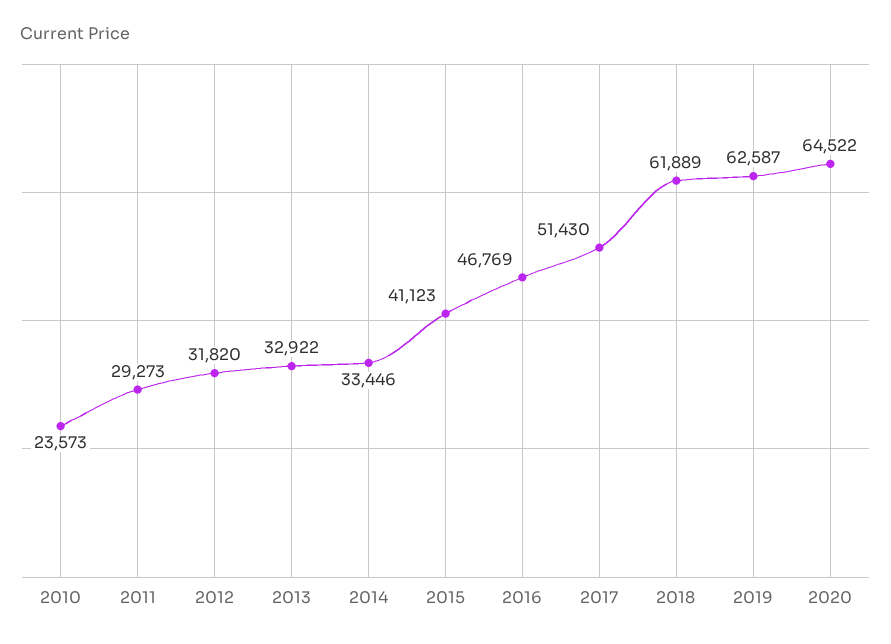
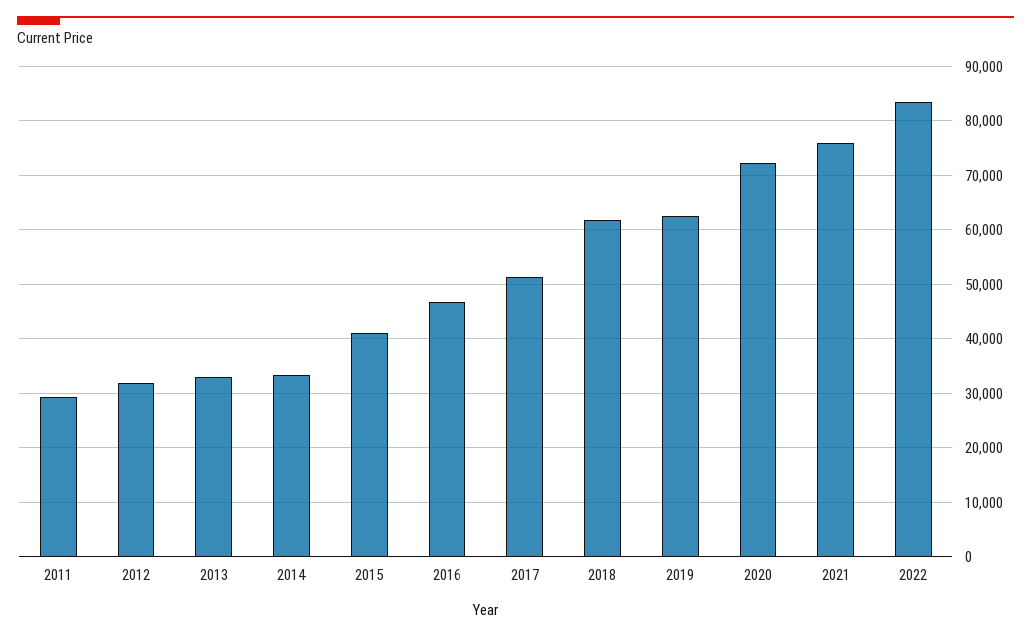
2010: 23573 -> none
2020: 64522 -> 72000
2021: none -> 76000
2022: none -> 84000

